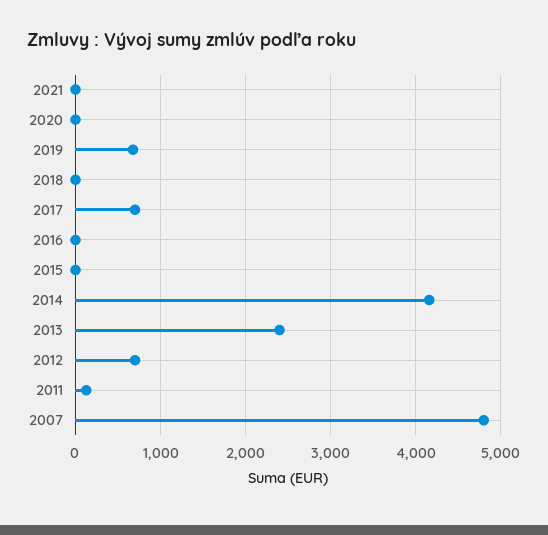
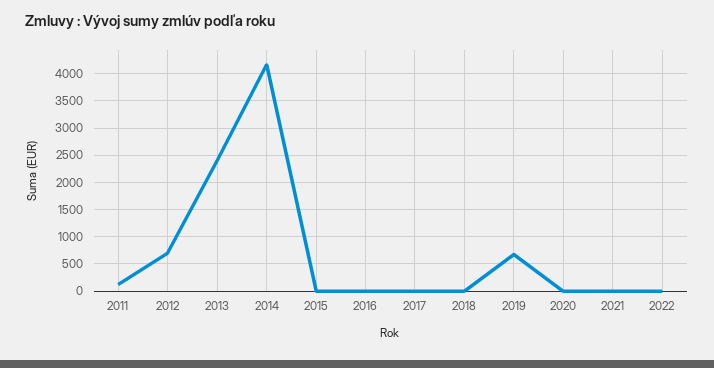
2017: 700 -> 0
2007: 4800 -> none
2022: none -> 0

